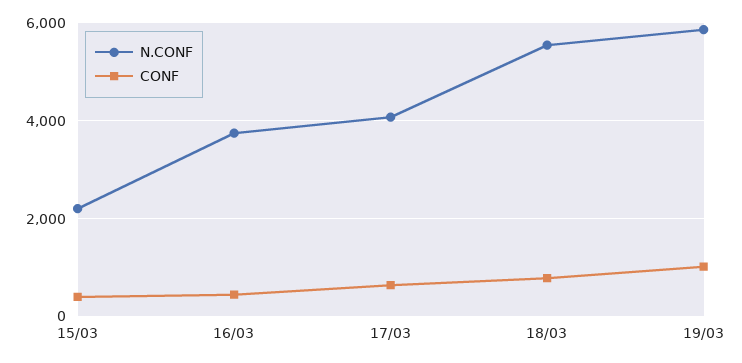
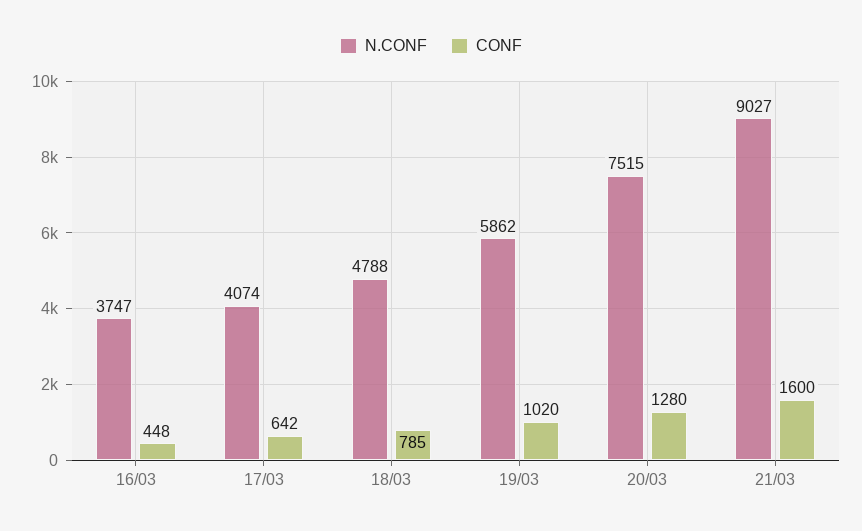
N.CONF, 15/03: 2200 -> none
CONF, 15/03: 400 -> none
N.CONF, 18/03: 5600 -> 4788
N.CONF, 20/03: none -> 7515
CONF, 20/03: none -> 1280
N.CONF, 21/03: none -> 9027
CONF, 21/03: none -> 1600

